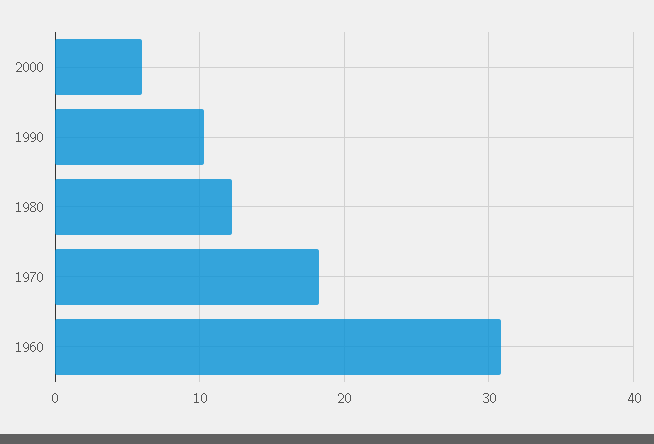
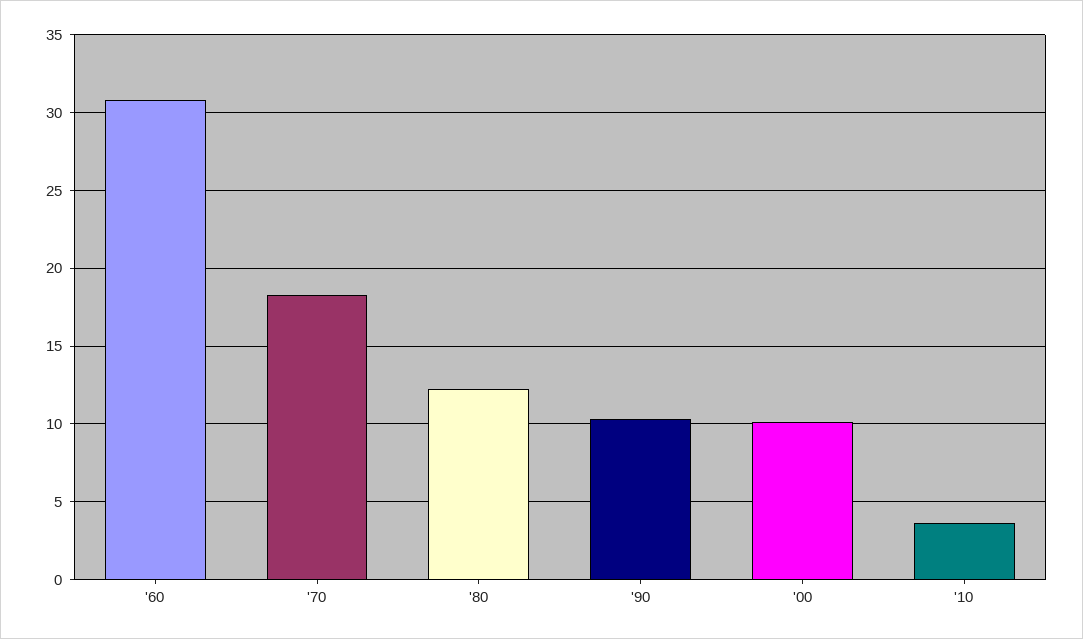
2000: 6 -> 10
'10: none -> 3.5

